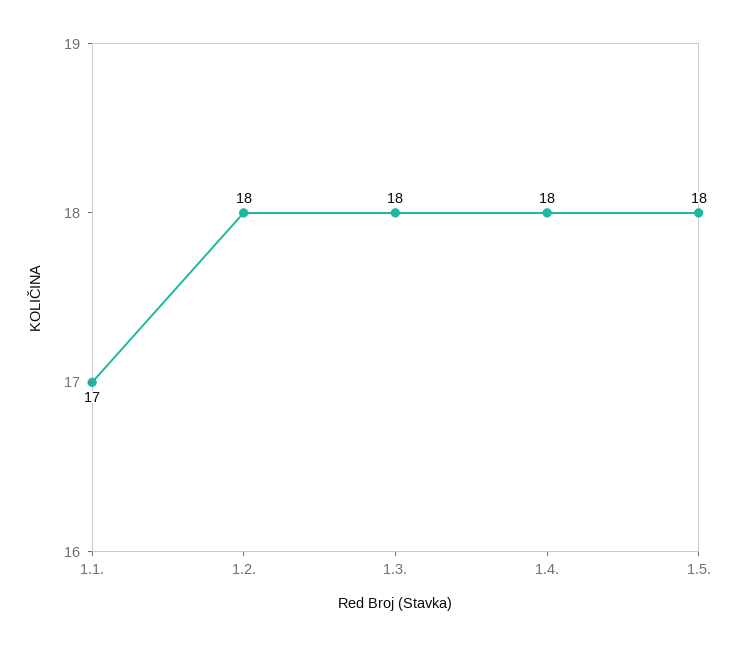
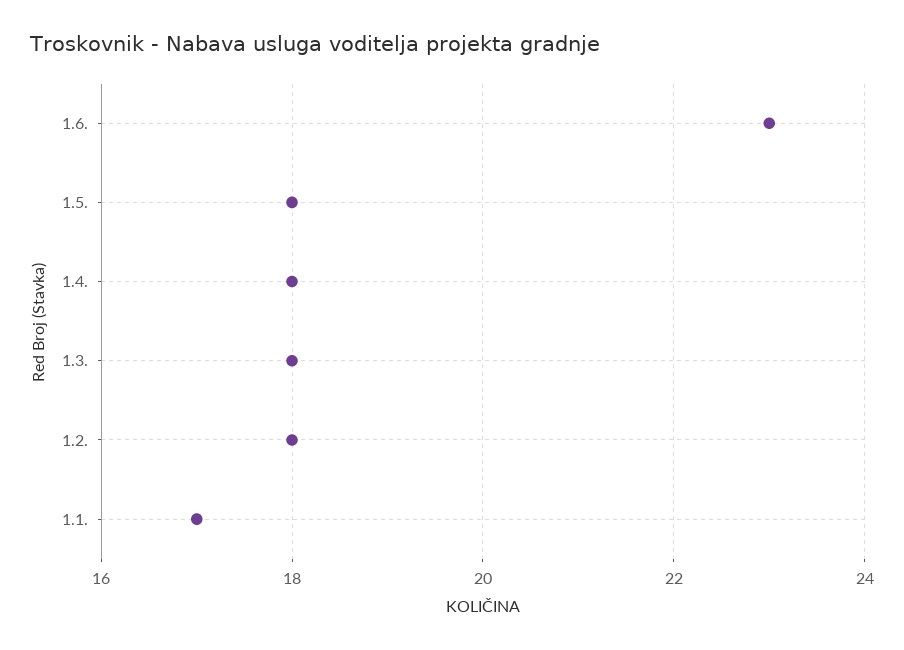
1.6.: none -> 23

